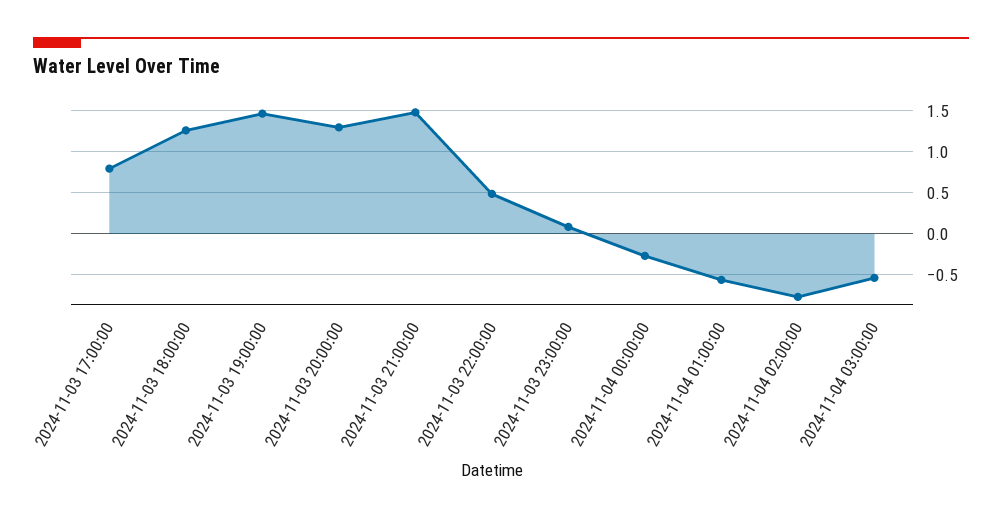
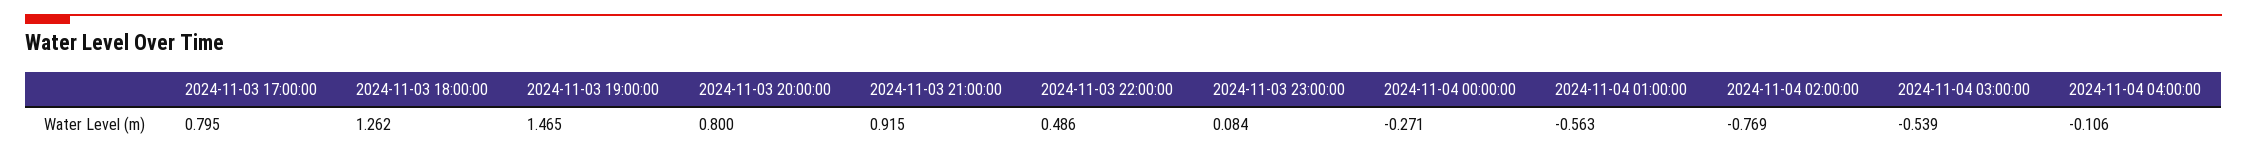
2024-11-03 20:00:00: 1.3 -> 0.8
2024-11-03 21:00:00: 1.5 -> 0.915
2024-11-04 04:00:00: none -> -0.106

